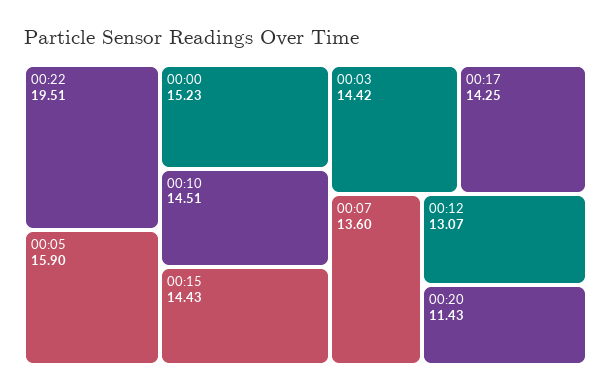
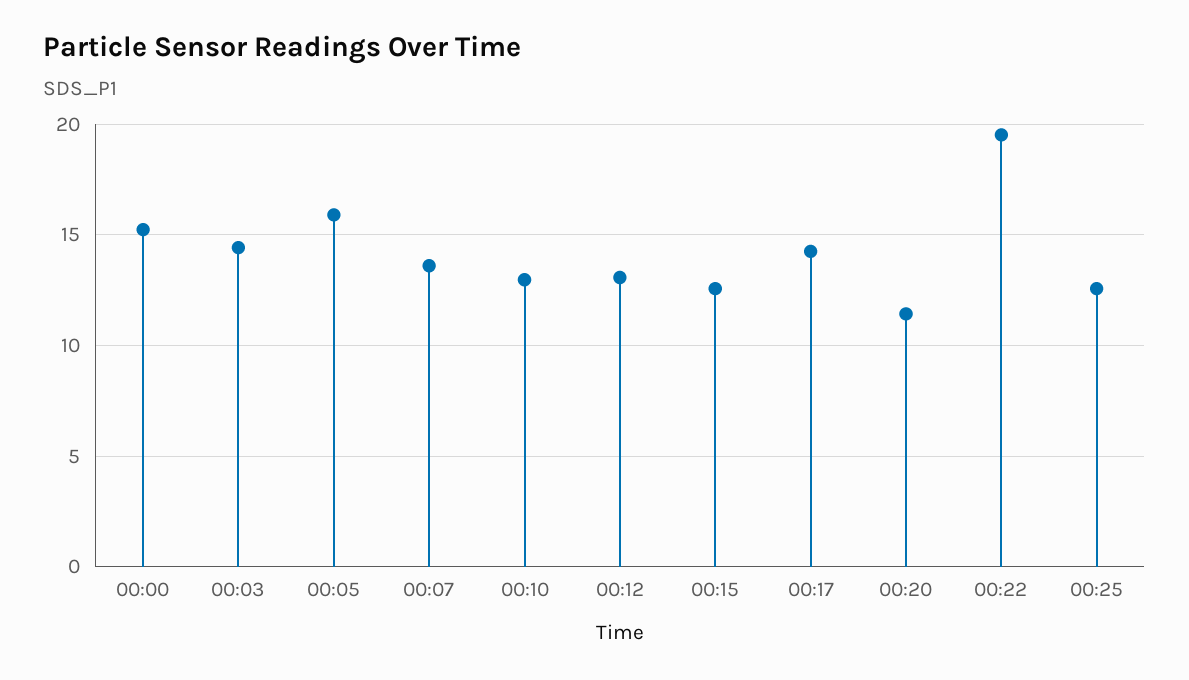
00:10: 14.51 -> 13
00:15: 14.43 -> 12.5
00:25: none -> 12.5

